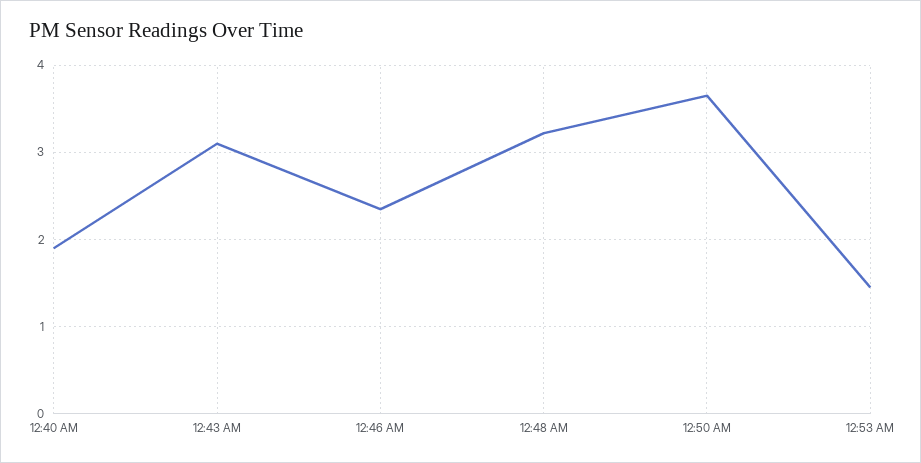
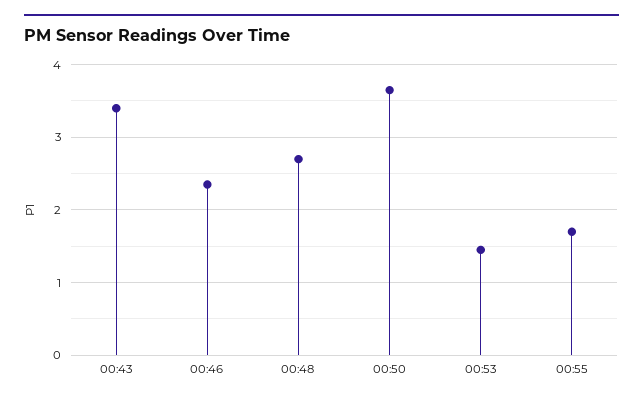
12:40 AM: 1.9 -> none
12:43 AM: 3.1 -> 3.4
12:48 AM: 3.2 -> 2.7
00:55: none -> 1.7

